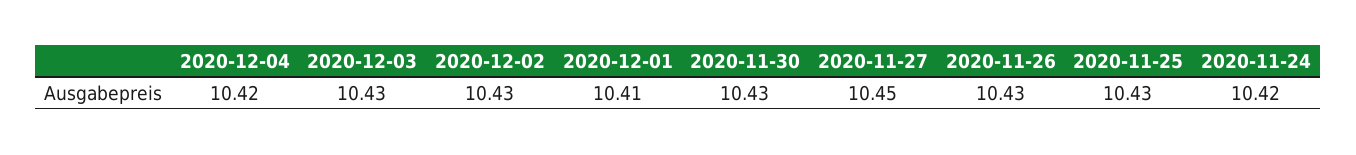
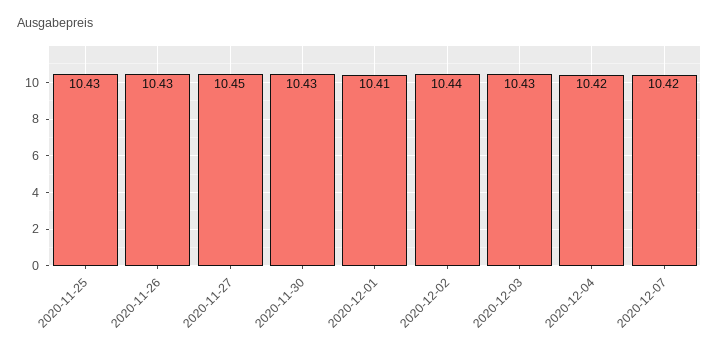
2020-12-02: 10.43 -> 10.44
2020-11-24: 10.42 -> none
2020-12-07: none -> 10.42

